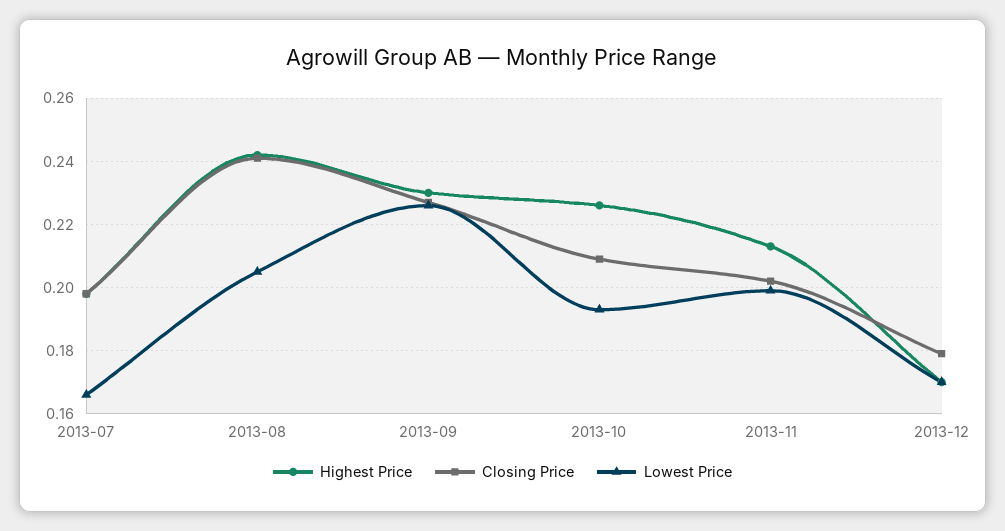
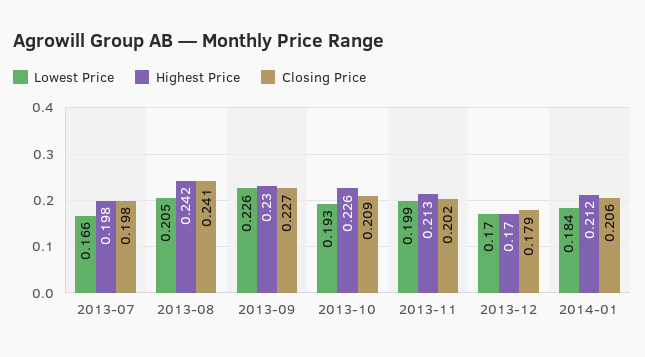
Lowest Price, 2014-01: none -> 0.184
Highest Price, 2014-01: none -> 0.212
Closing Price, 2014-01: none -> 0.206

